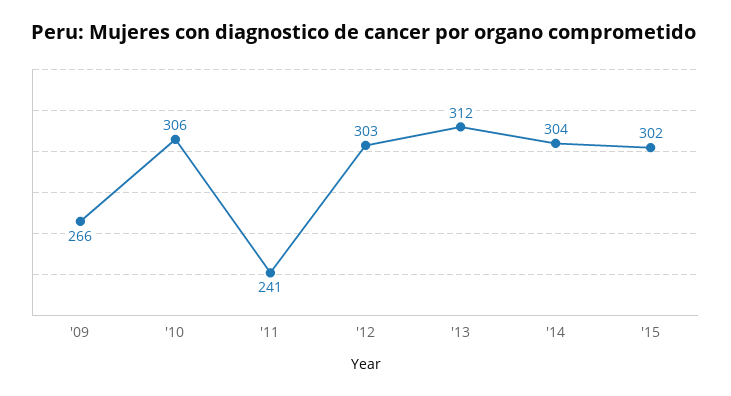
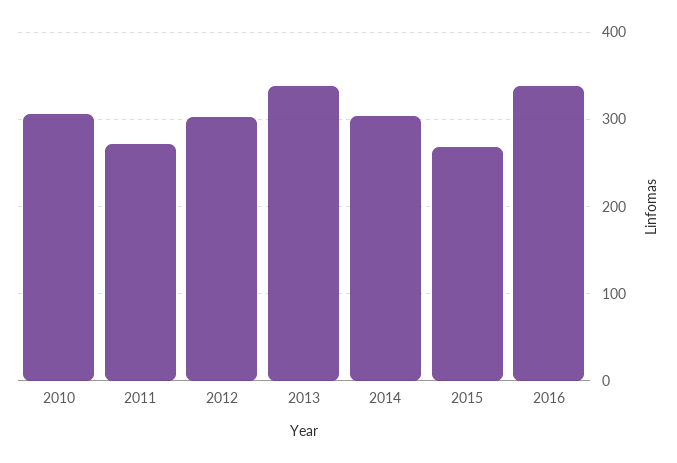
'09: 266 -> none
'11: 241 -> 270
'13: 312 -> 340
'15: 302 -> 270
2016: none -> 340

